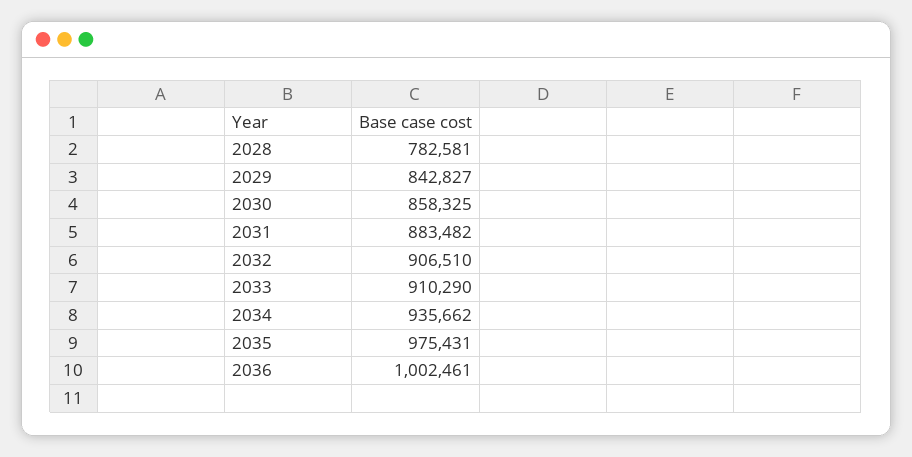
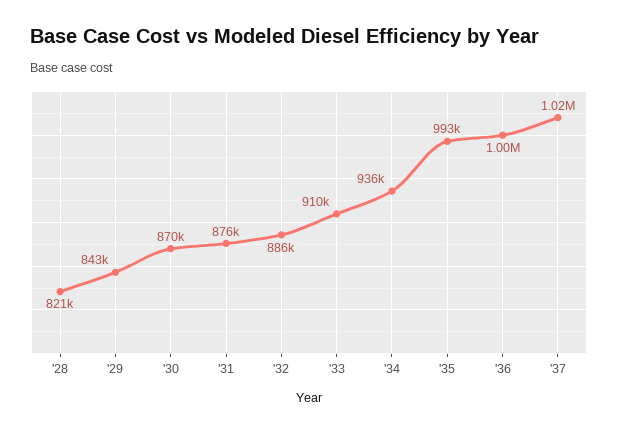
2028: 782581 -> 821000
2030: 858325 -> 870000
2031: 883482 -> 876000
2032: 906510 -> 886000
2035: 975431 -> 993000
'37: none -> 1020000

